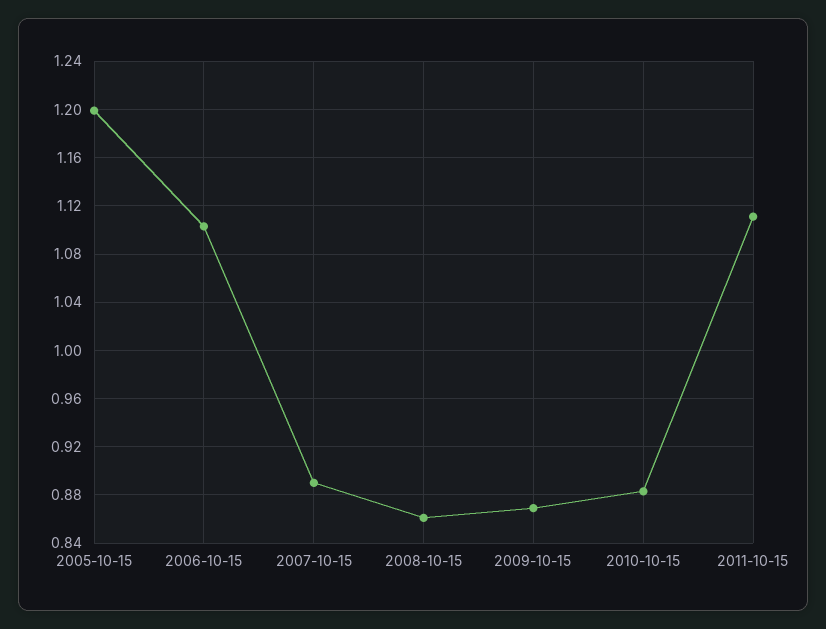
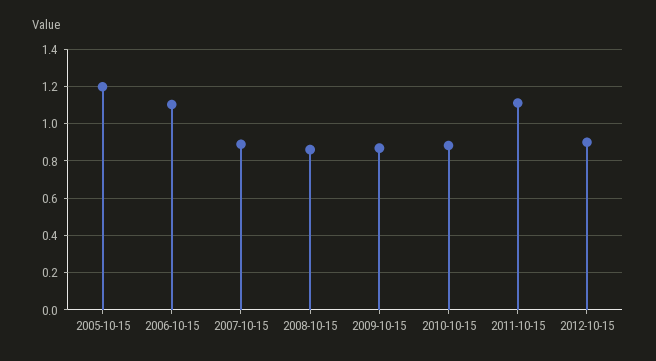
2012-10-15: none -> 0.9

